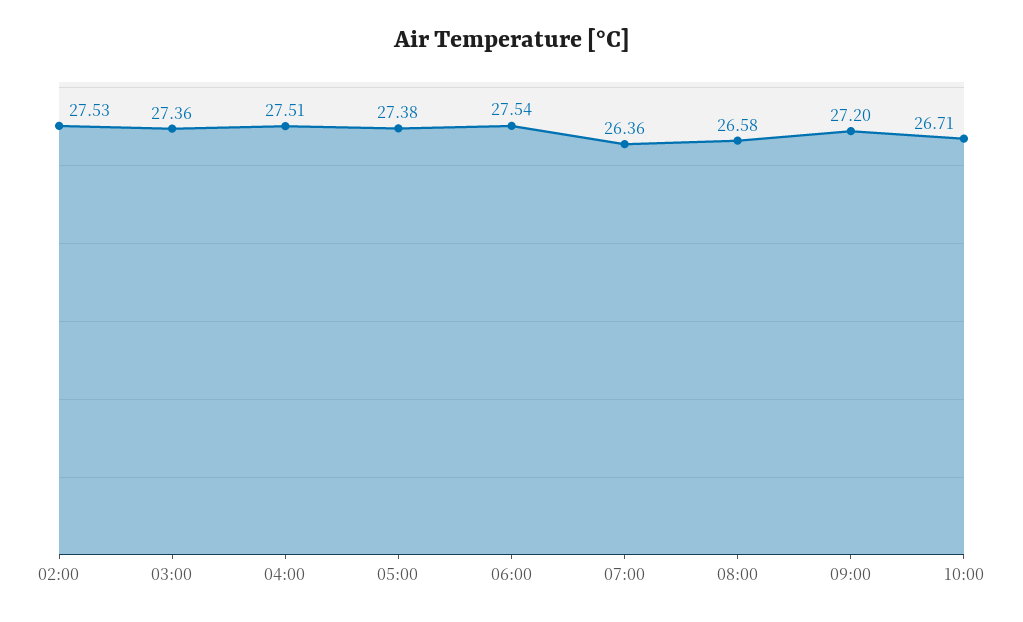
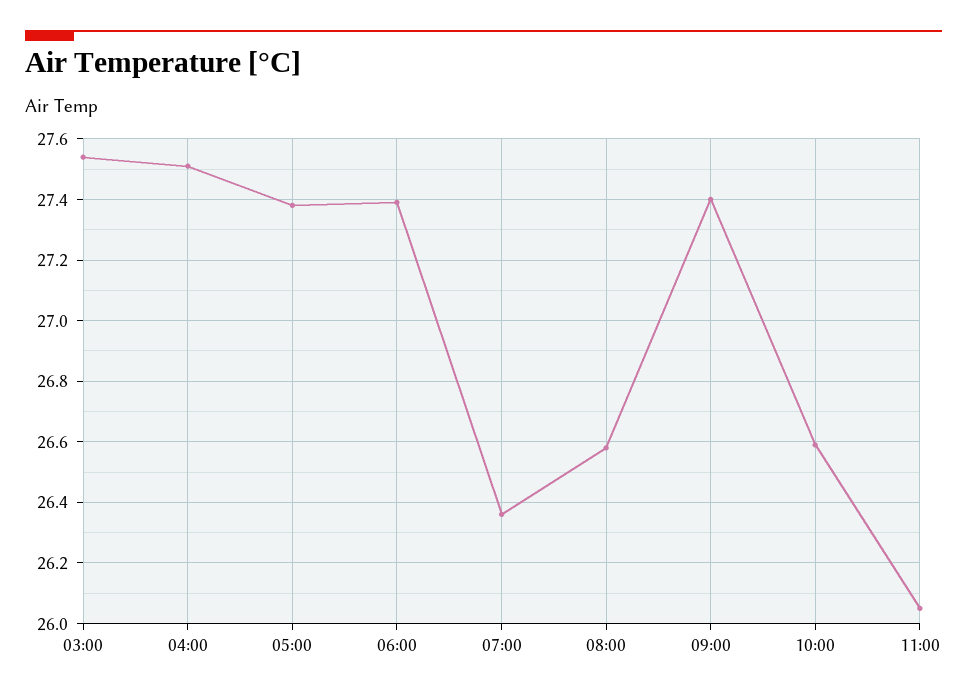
02:00: 27.53 -> none
03:00: 27.36 -> 27.55
06:00: 27.54 -> 27.4
09:00: 27.2 -> 27.4
10:00: 26.71 -> 26.6
11:00: none -> 26.05

